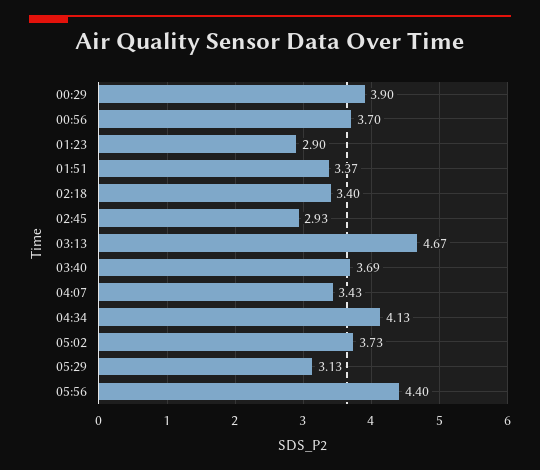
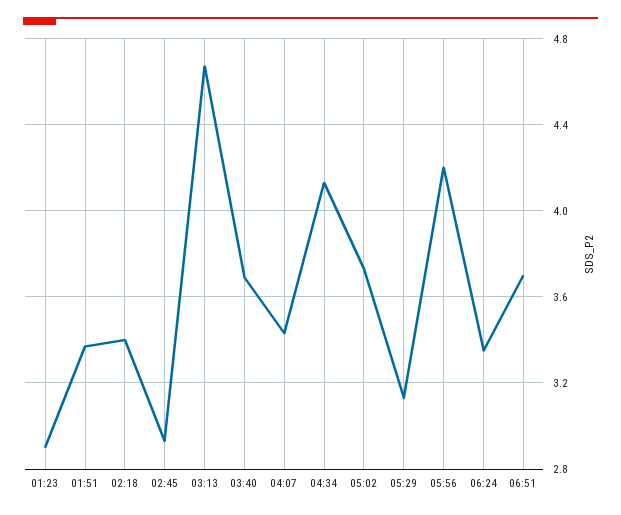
00:29: 3.9 -> none
00:56: 3.7 -> none
05:56: 4.4 -> 4.2
06:24: none -> 3.35
06:51: none -> 3.7

